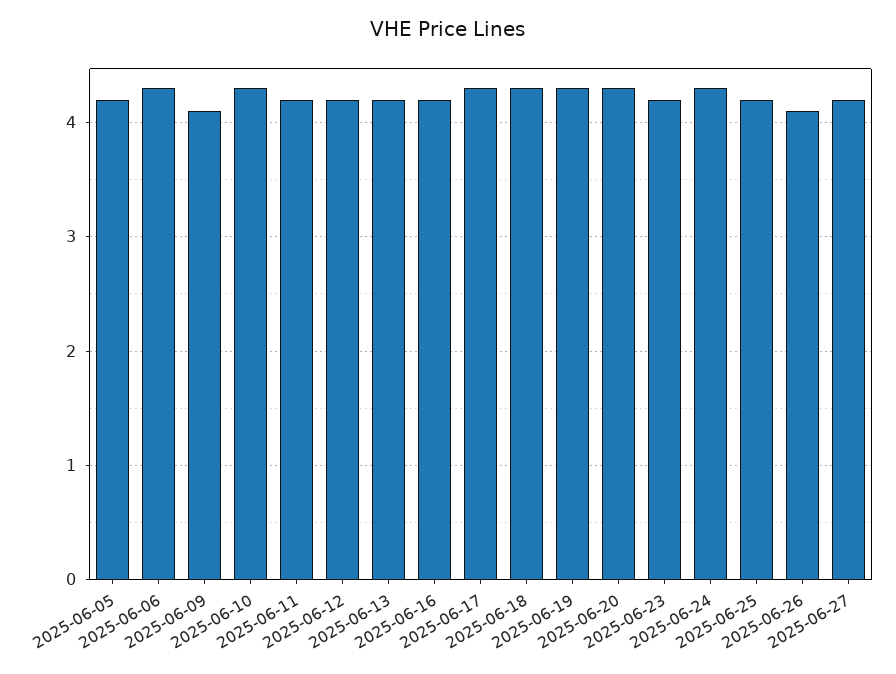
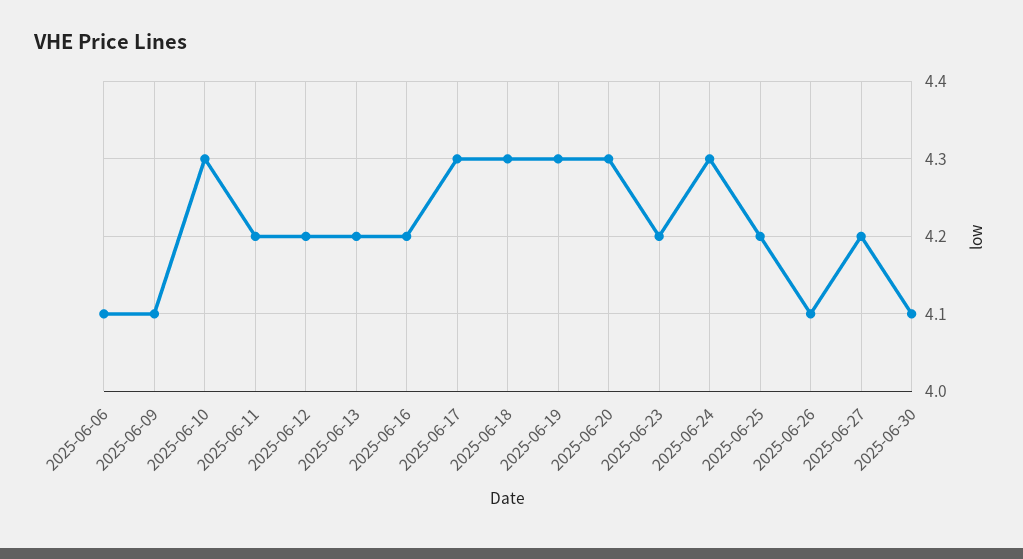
2025-06-05: 4.2 -> none
2025-06-06: 4.3 -> 4.1
2025-06-30: none -> 4.1

